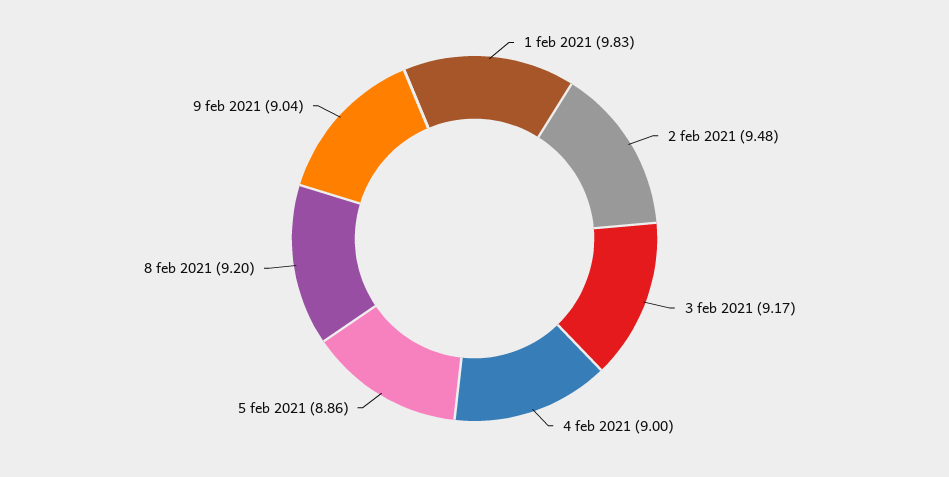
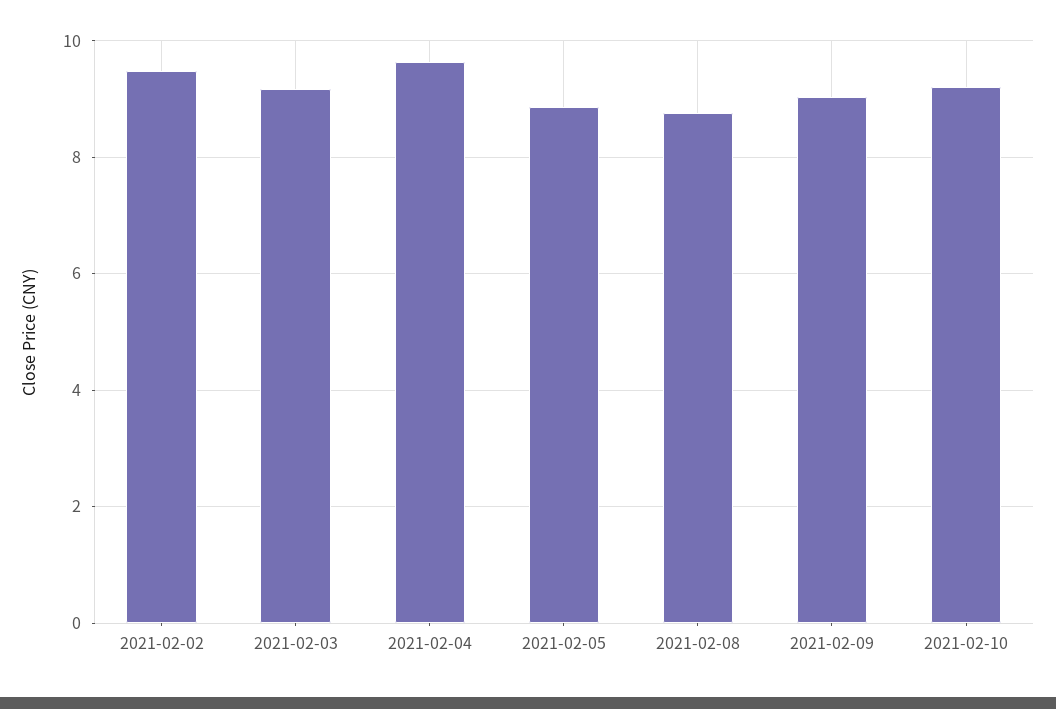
1 feb 2021: 9.83 -> none
4 feb 2021: 9 -> 9.6
8 feb 2021: 9.2 -> 8.8
2021-02-10: none -> 9.2

